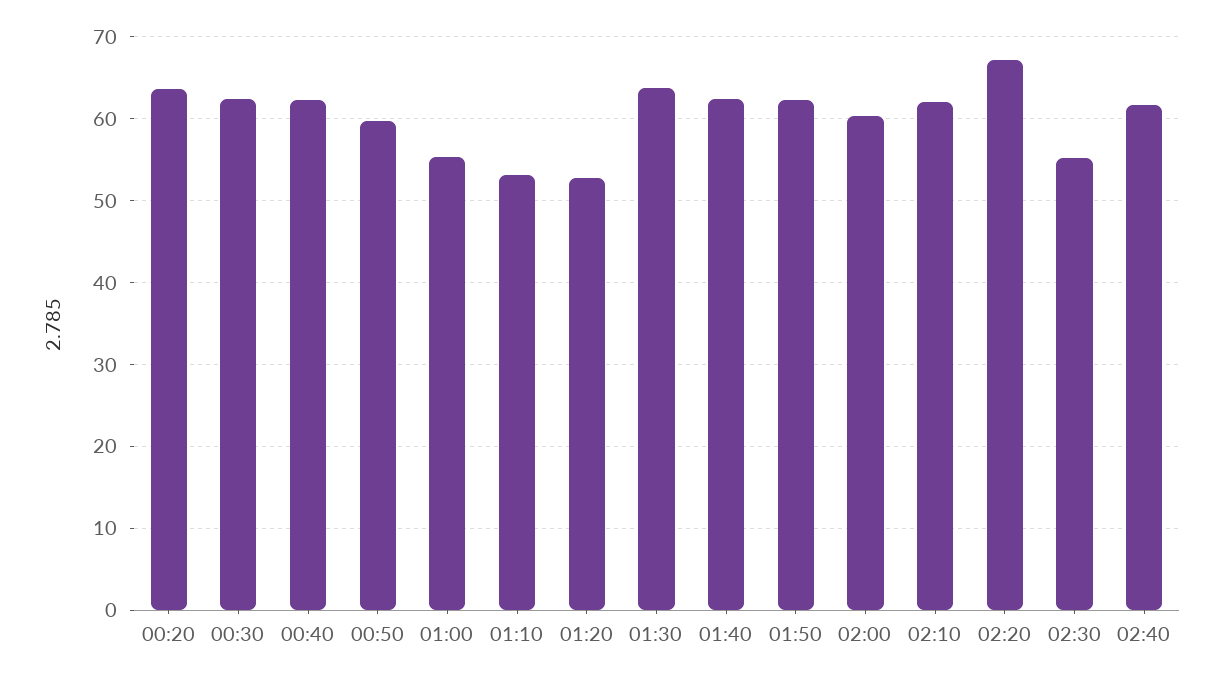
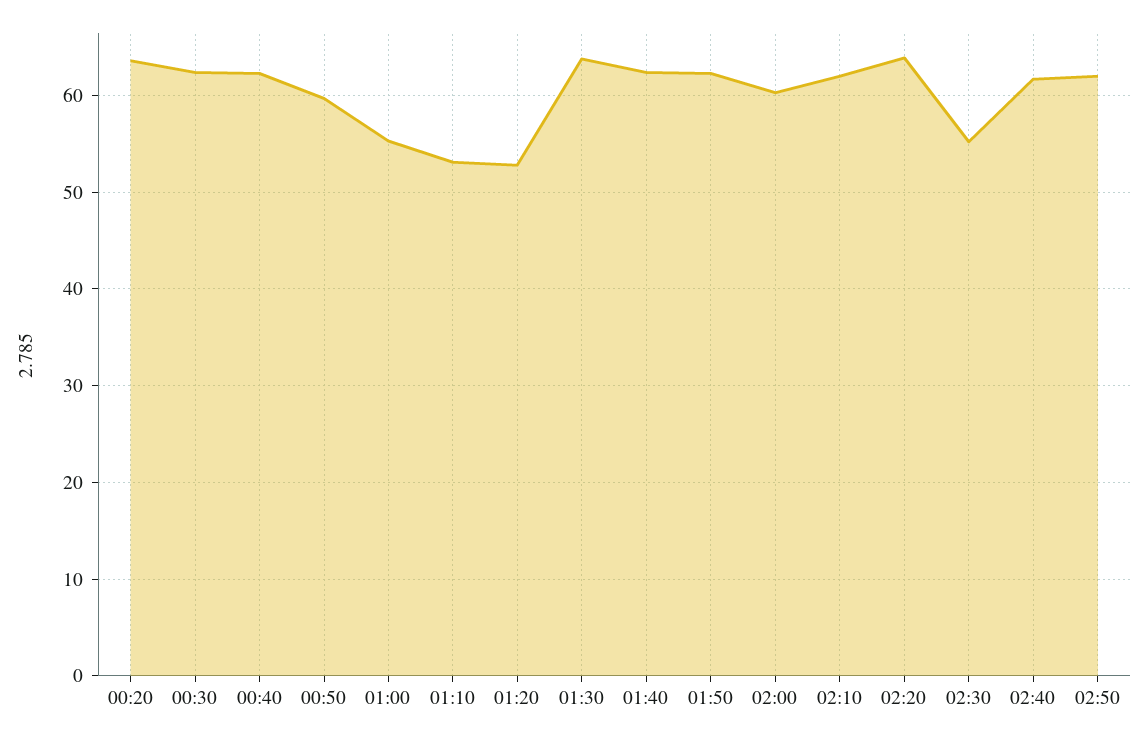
02:20: 67 -> 64
02:50: none -> 62

